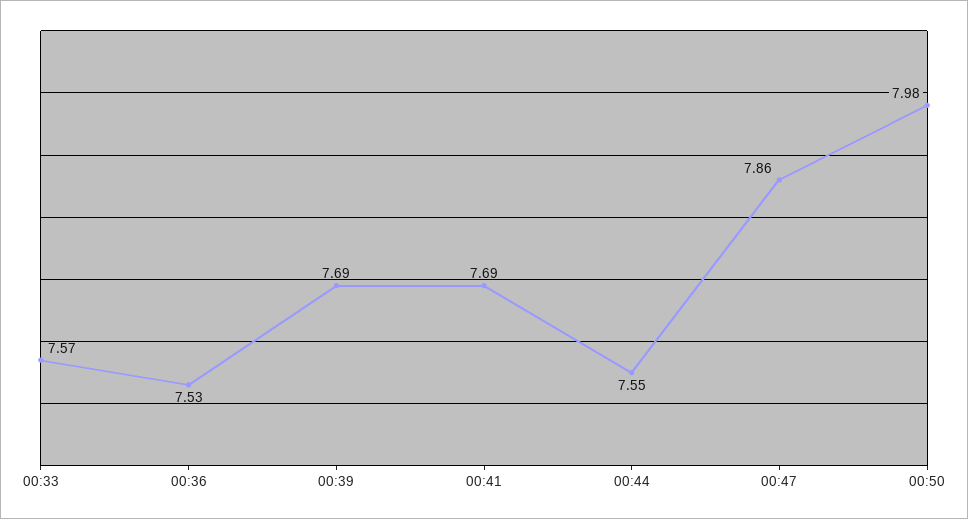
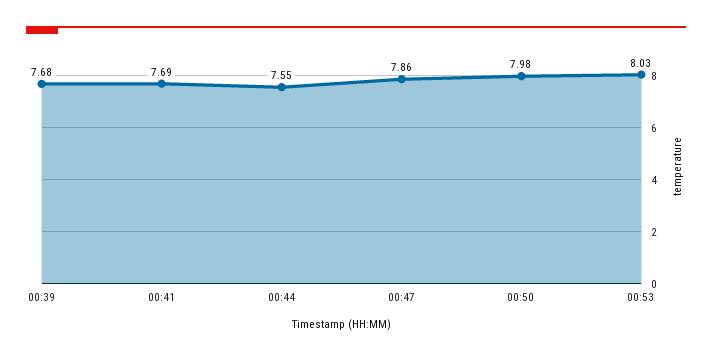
00:33: 7.57 -> none
00:36: 7.53 -> none
00:39: 7.69 -> 7.68
00:53: none -> 8.03

